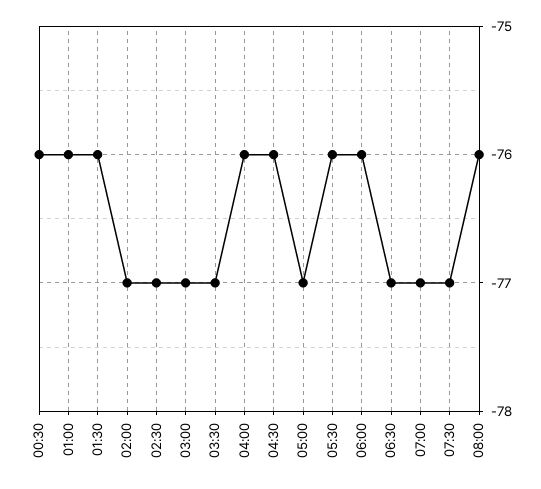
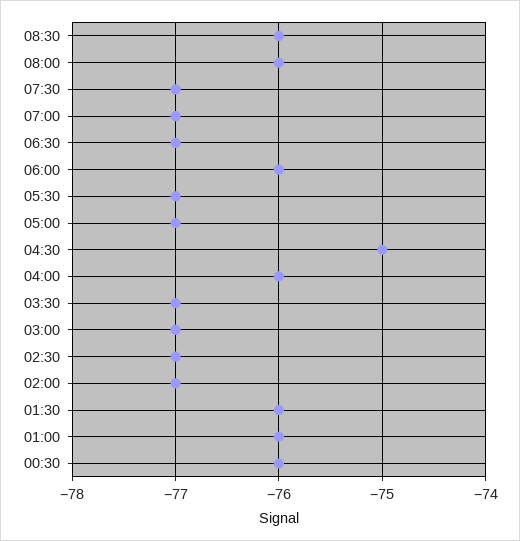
04:30: -76 -> -75
05:30: -76 -> -77
08:30: none -> -76

